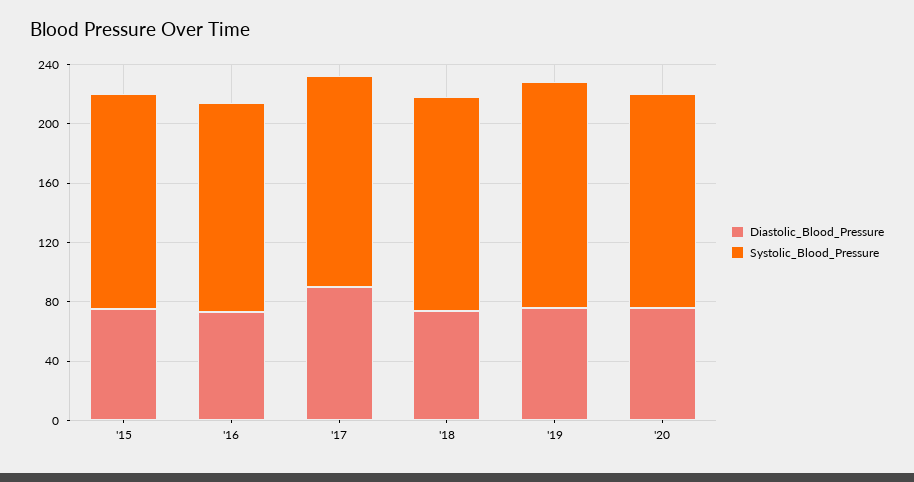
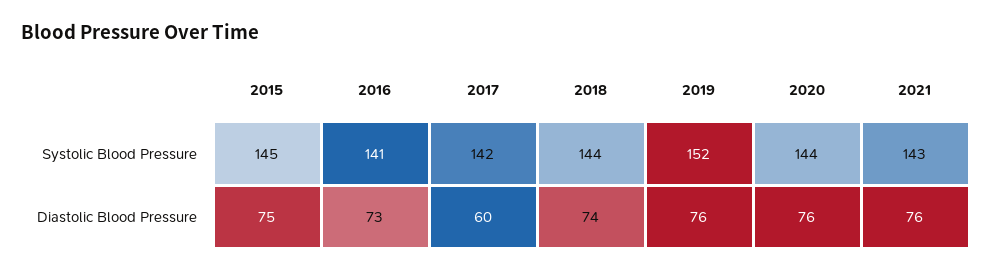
Diastolic_Blood_Pressure, '17: 90 -> 60
Systolic_Blood_Pressure, 2021: none -> 143
Diastolic_Blood_Pressure, 2021: none -> 76

